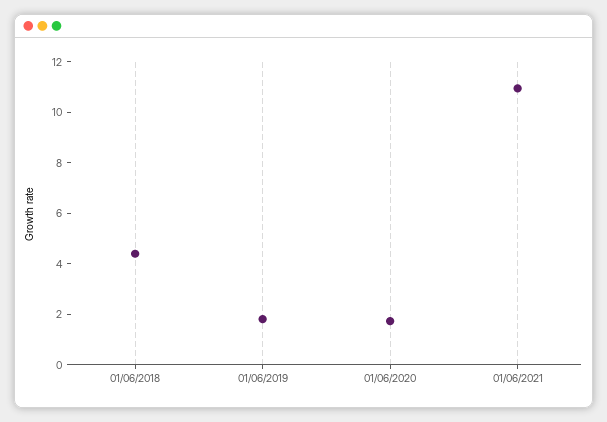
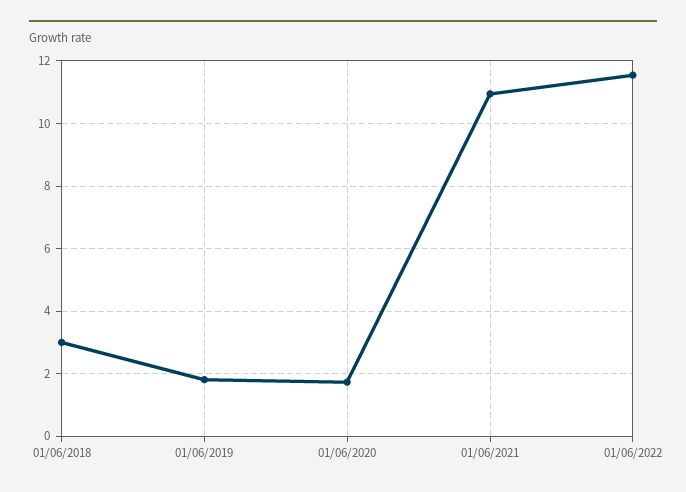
01/06/2018: 4.5 -> 3
01/06/2022: none -> 11.6

